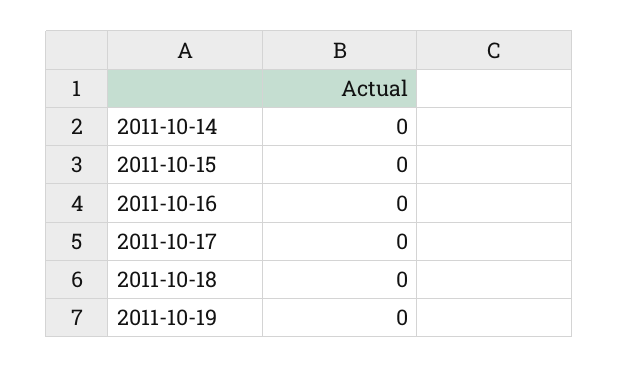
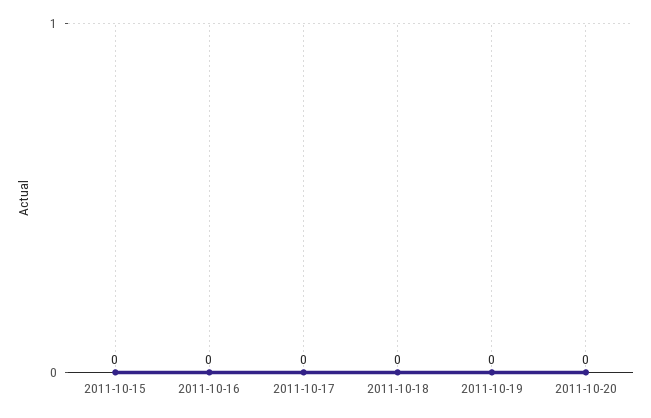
2011-10-14: 0 -> none
2011-10-20: none -> 0

